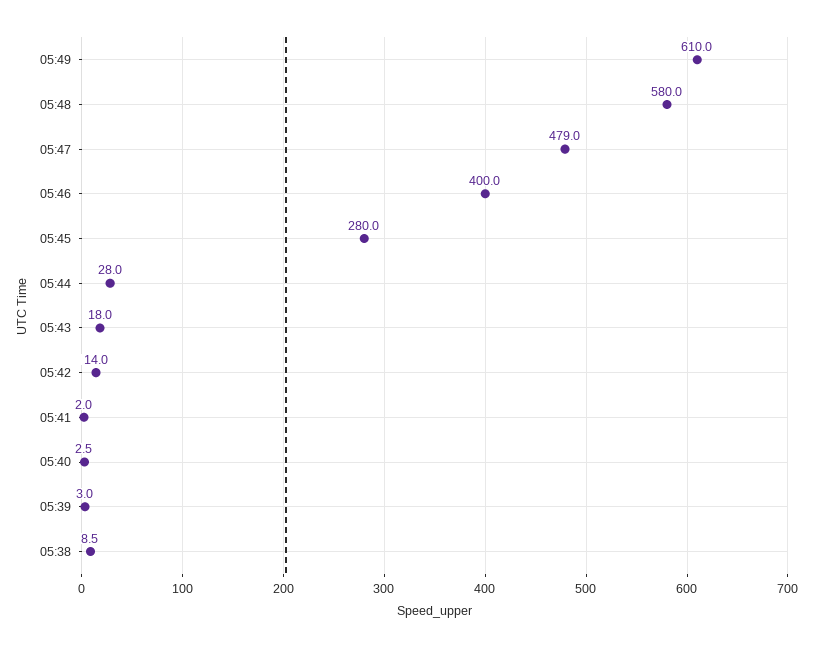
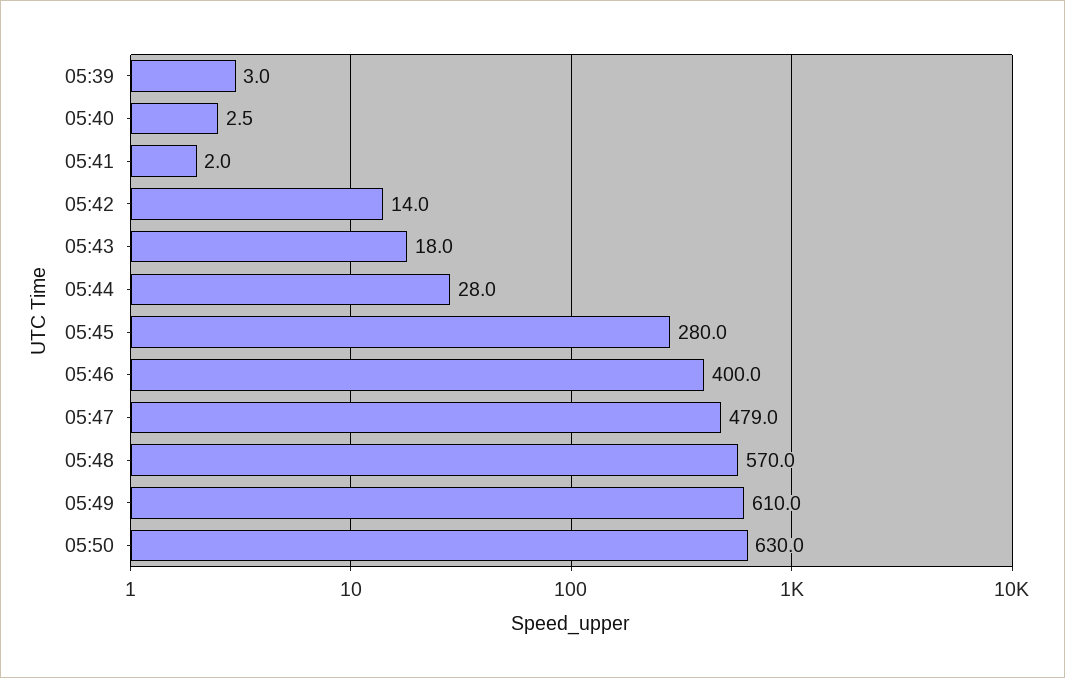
05:48: 580 -> 570
05:38: 8.5 -> none
05:50: none -> 630

